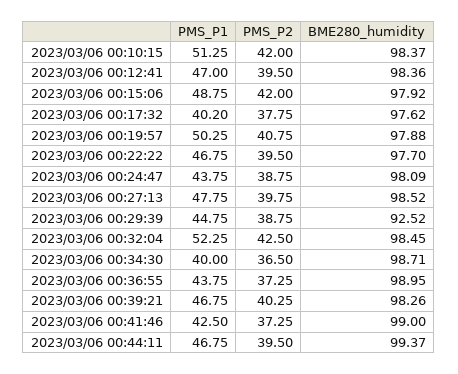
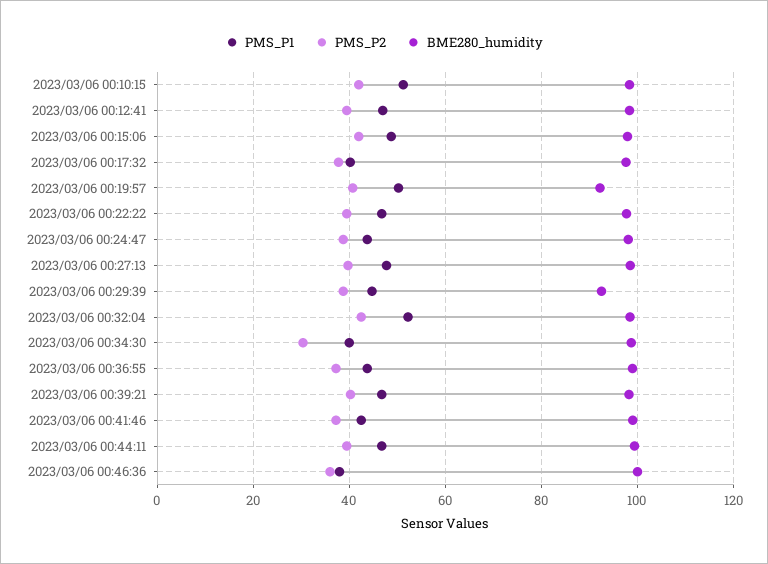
BME280_humidity, 2023/03/06 00:19:57: 97.88 -> 92
PMS_P2, 2023/03/06 00:34:30: 36.5 -> 30
PMS_P1, 2023/03/06 00:46:36: none -> 38
PMS_P2, 2023/03/06 00:46:36: none -> 36
BME280_humidity, 2023/03/06 00:46:36: none -> 100

